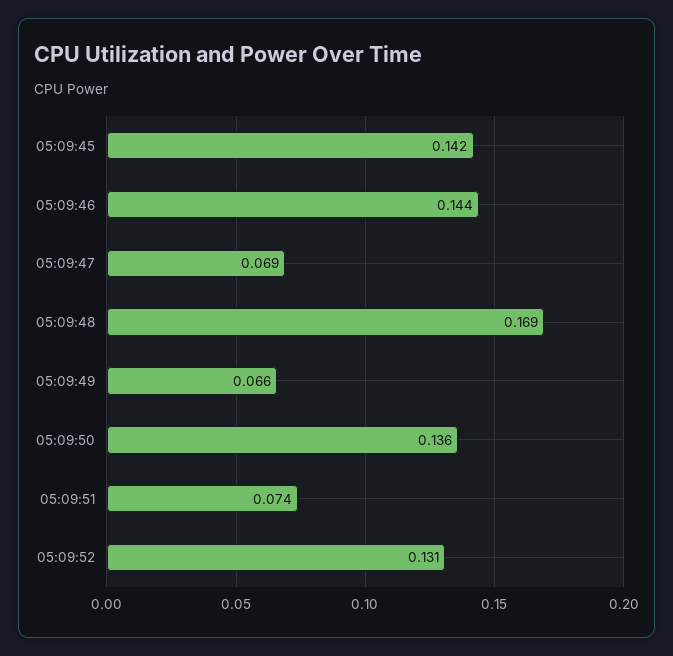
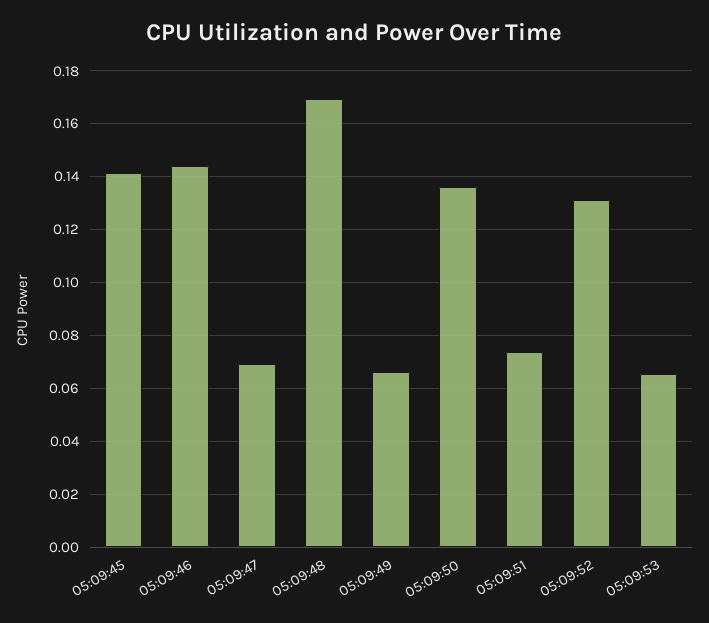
05:09:53: none -> 0.065

